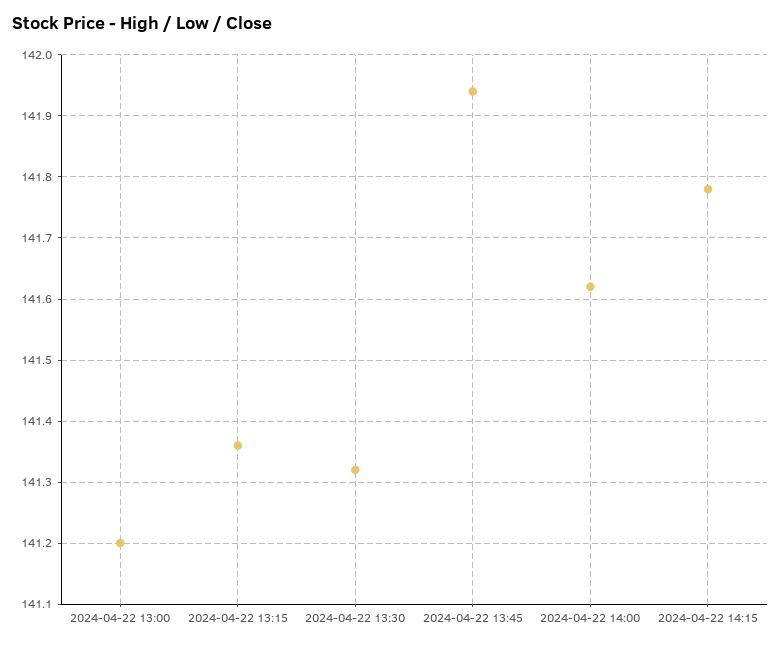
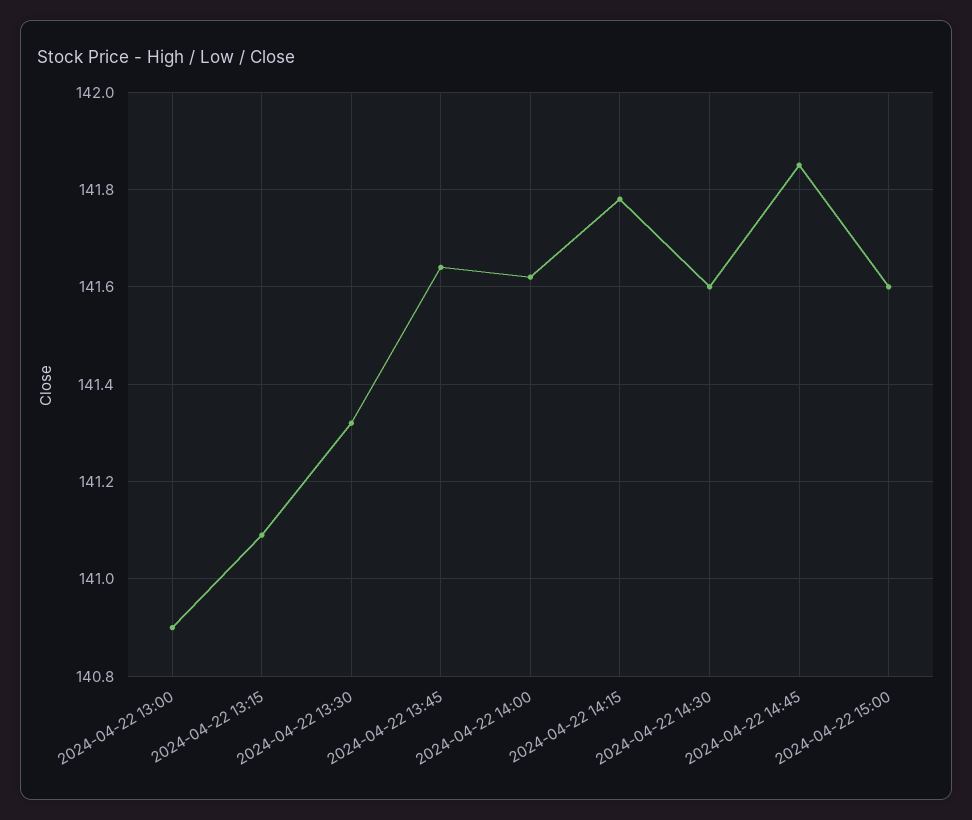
2024-04-22 13:00: 141.2 -> 140.9
2024-04-22 13:15: 141.36 -> 141.1
2024-04-22 13:45: 141.94 -> 141.65
2024-04-22 14:30: none -> 141.6
2024-04-22 14:45: none -> 141.85
2024-04-22 15:00: none -> 141.6

